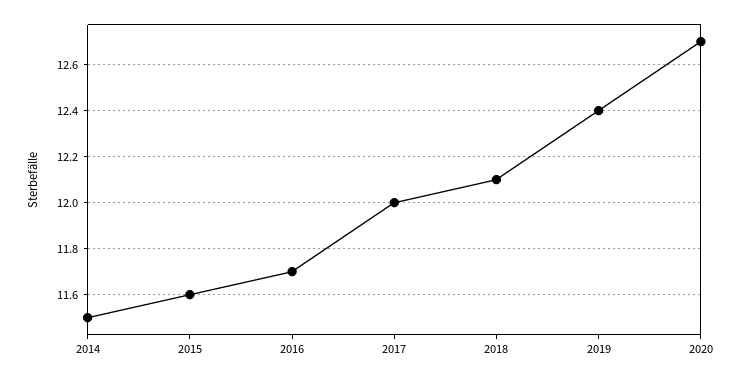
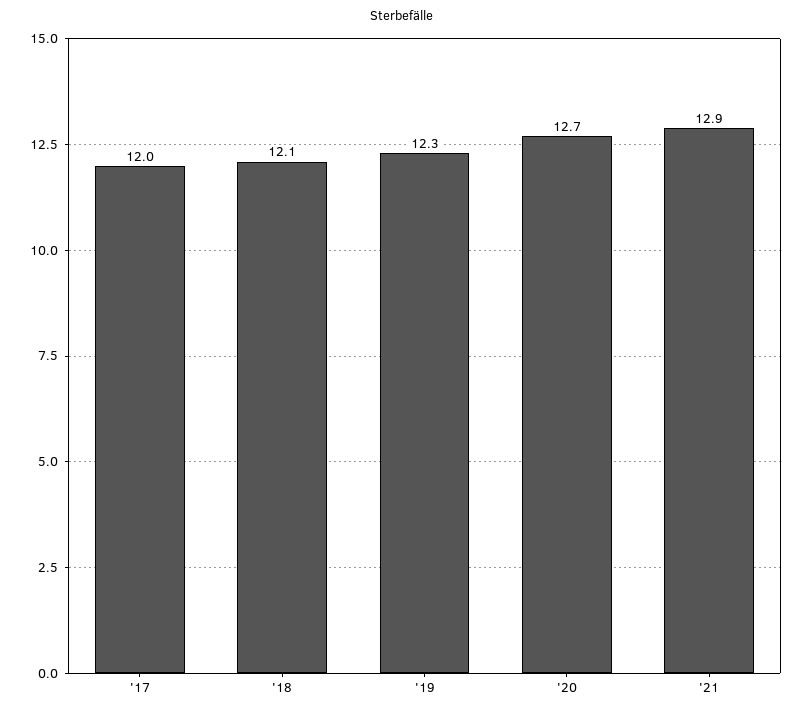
2014: 11.5 -> none
2015: 11.6 -> none
2016: 11.7 -> none
2019: 12.4 -> 12.3
'21: none -> 12.9

